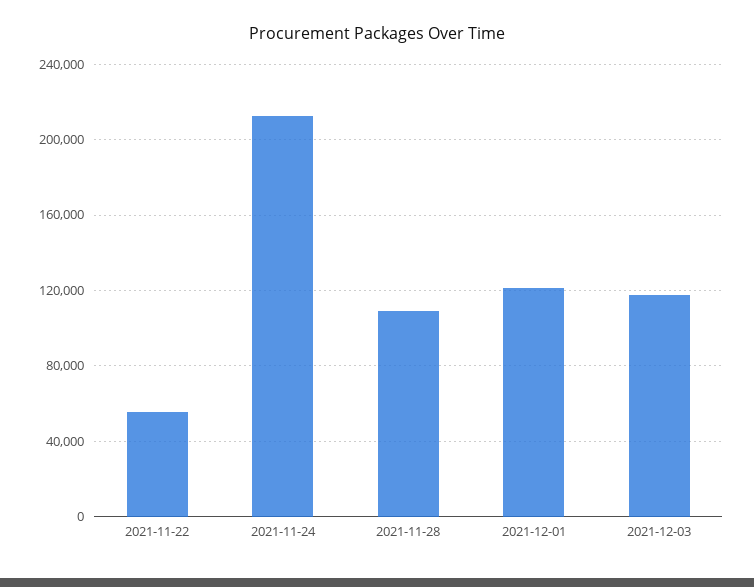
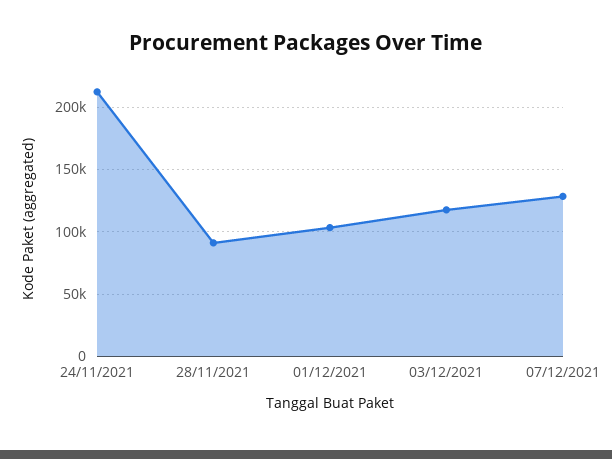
2021-11-22: 55000 -> none
2021-11-28: 110000 -> 90000
2021-12-01: 120000 -> 105000
07/12/2021: none -> 130000

